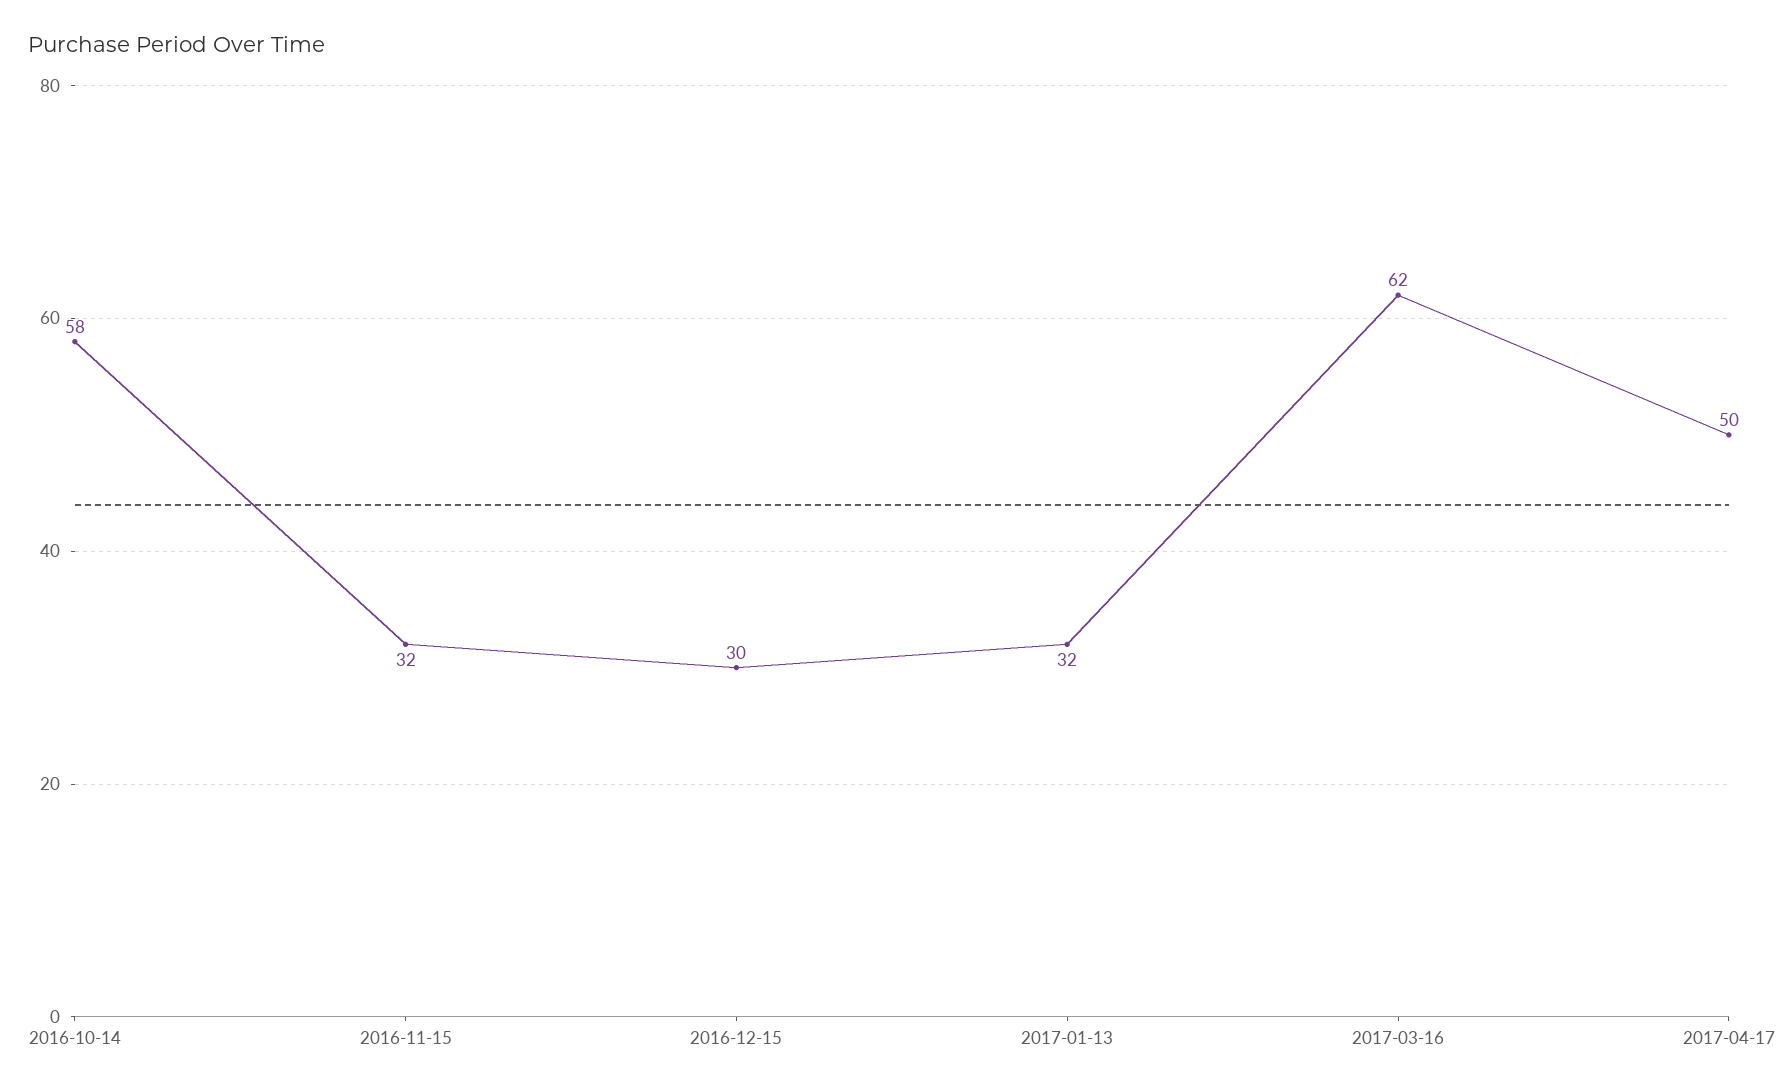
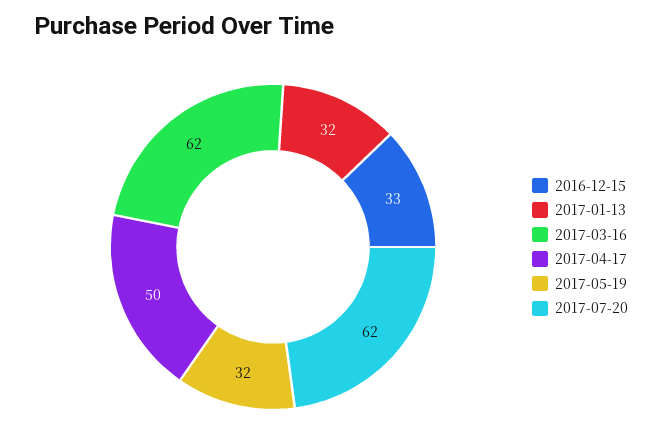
2016-10-14: 58 -> none
2016-11-15: 32 -> none
2016-12-15: 30 -> 33
2017-05-19: none -> 32
2017-07-20: none -> 62

